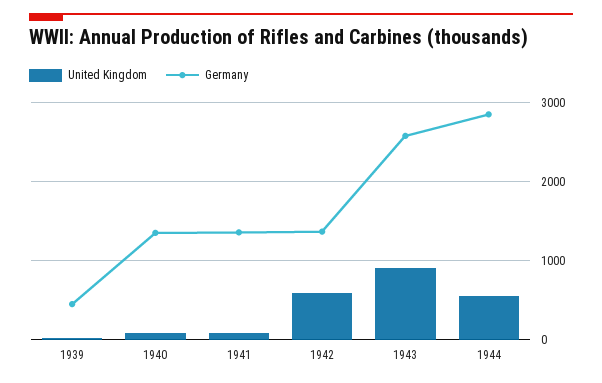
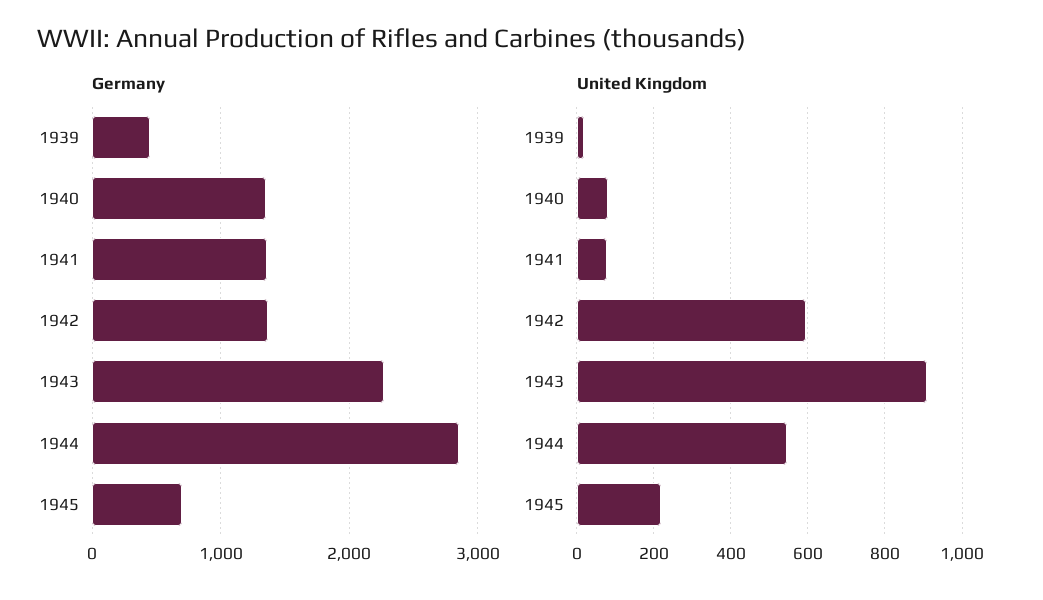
Germany, 1943: 2600 -> 2300
Germany, 1945: none -> 700
United Kingdom, 1945: none -> 220

